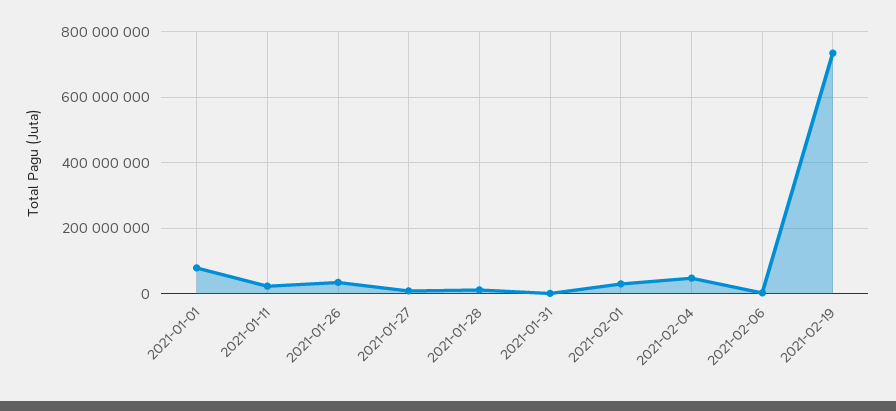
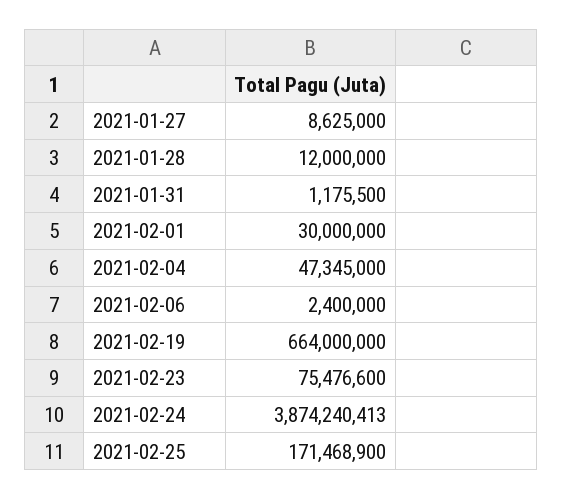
2021-01-01: 80000000 -> none
2021-01-11: 20000000 -> none
2021-01-26: 40000000 -> none
2021-02-19: 740000000 -> 664000000
2021-02-23: none -> 75476600
2021-02-24: none -> 3874240413
2021-02-25: none -> 171468900

